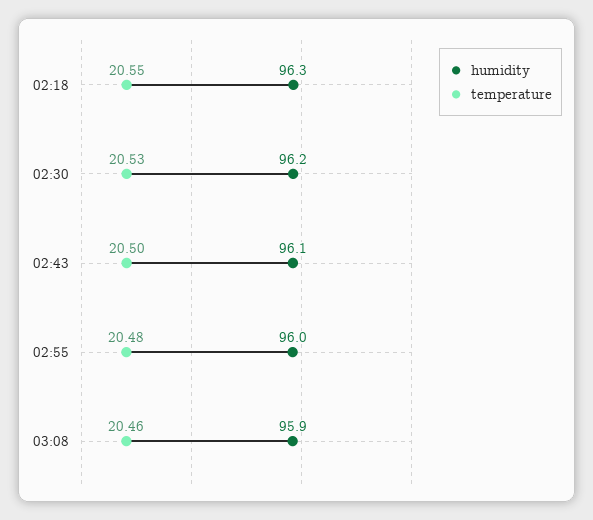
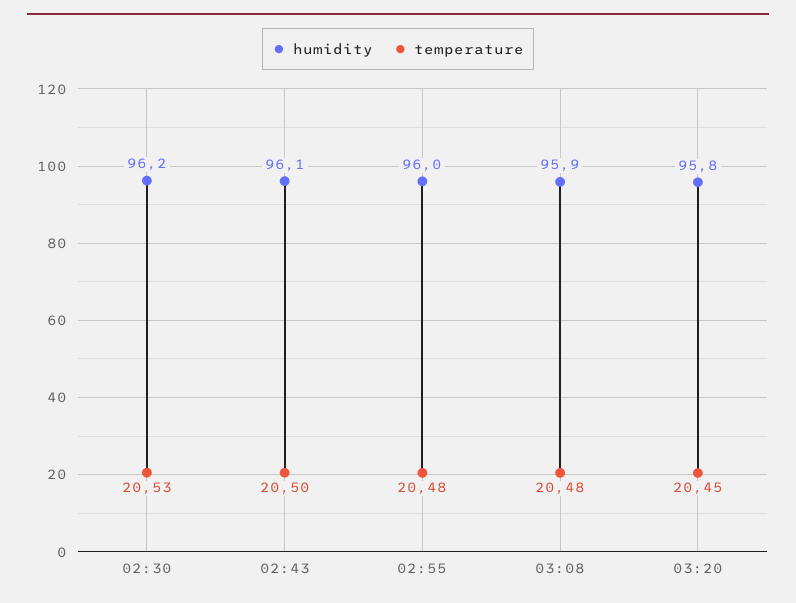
humidity, 02:18: 96.3 -> none
temperature, 02:18: 20.55 -> none
temperature, 03:08: 20.46 -> 20.48
humidity, 03:20: none -> 95.8
temperature, 03:20: none -> 20.45

